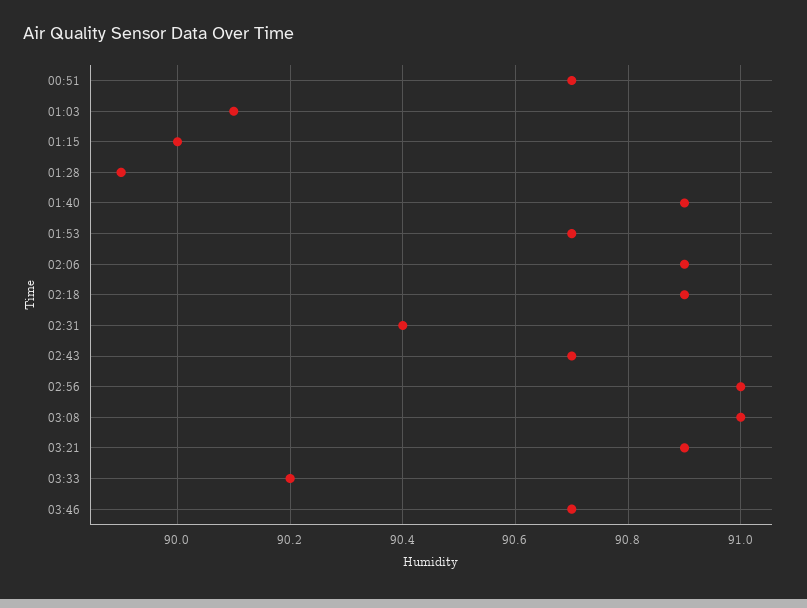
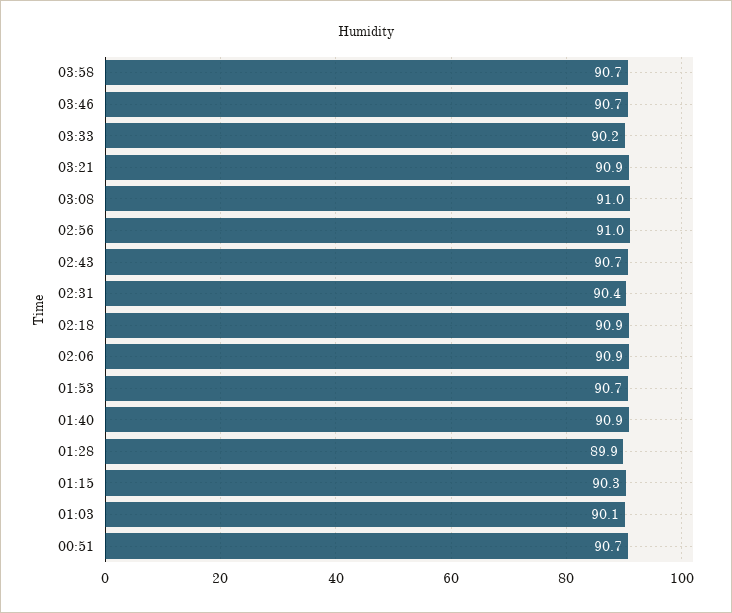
01:15: 90 -> 90.3
03:58: none -> 90.7

